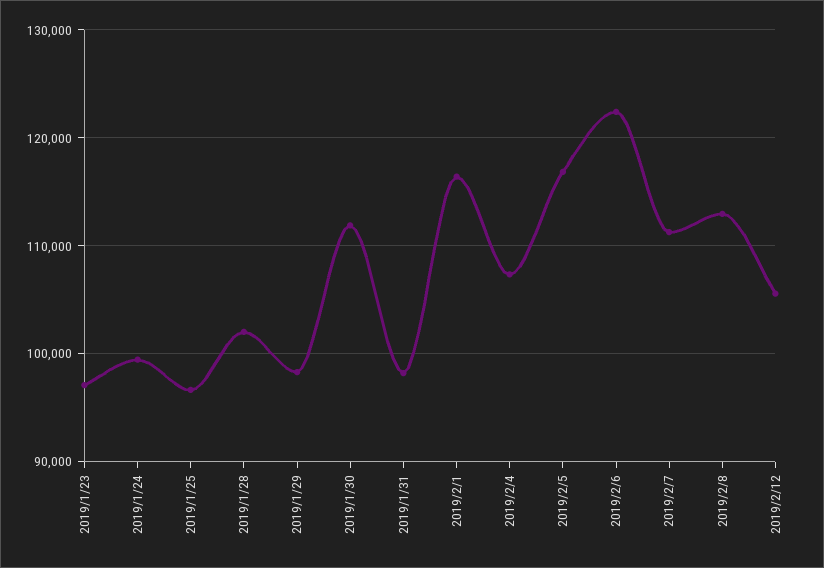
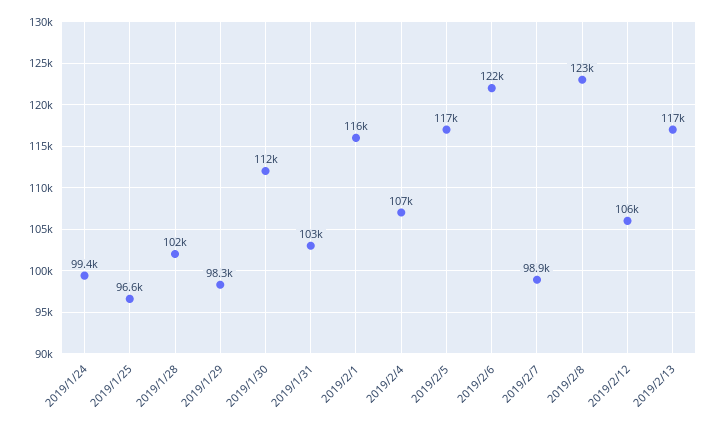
2019/1/23: 97000 -> none
2019/1/31: 98000 -> 103000
2019/2/7: 111000 -> 98900
2019/2/8: 113000 -> 123000
2019/2/13: none -> 117000

